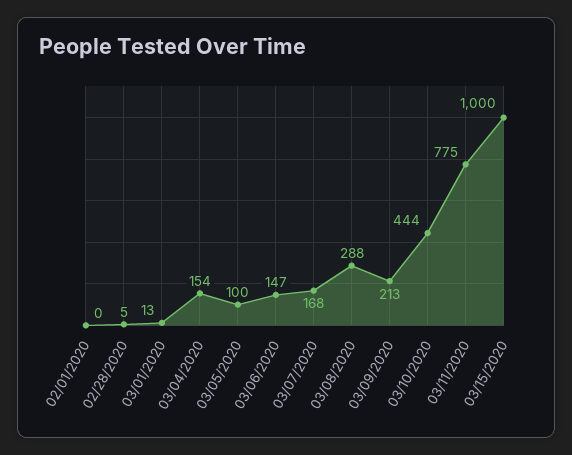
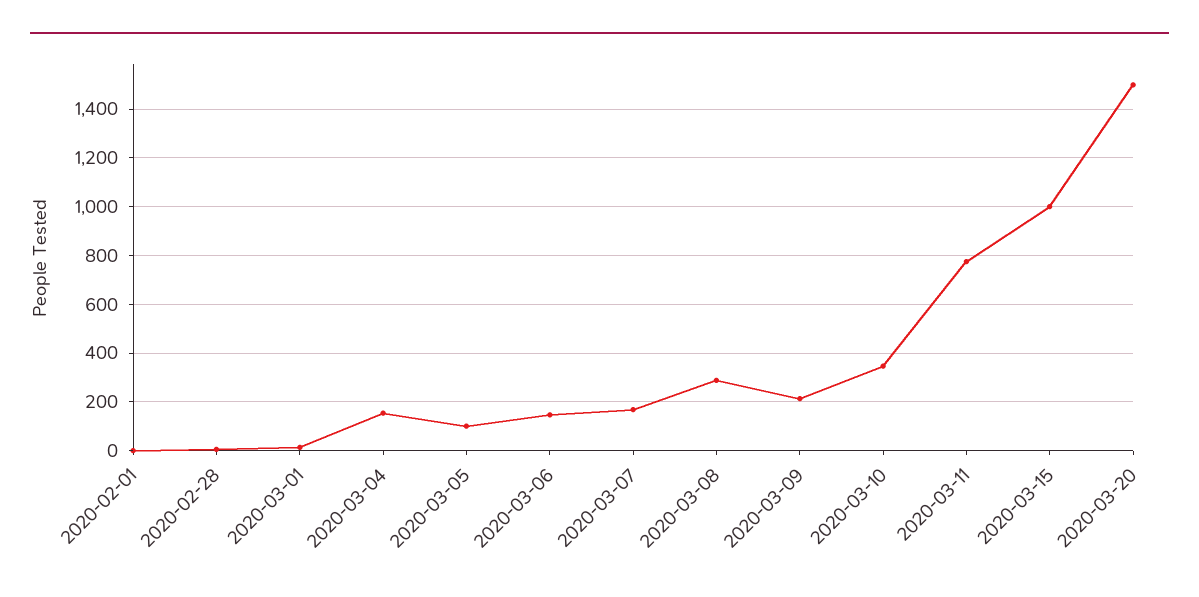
03/10/2020: 444 -> 350
2020-03-20: none -> 1500

